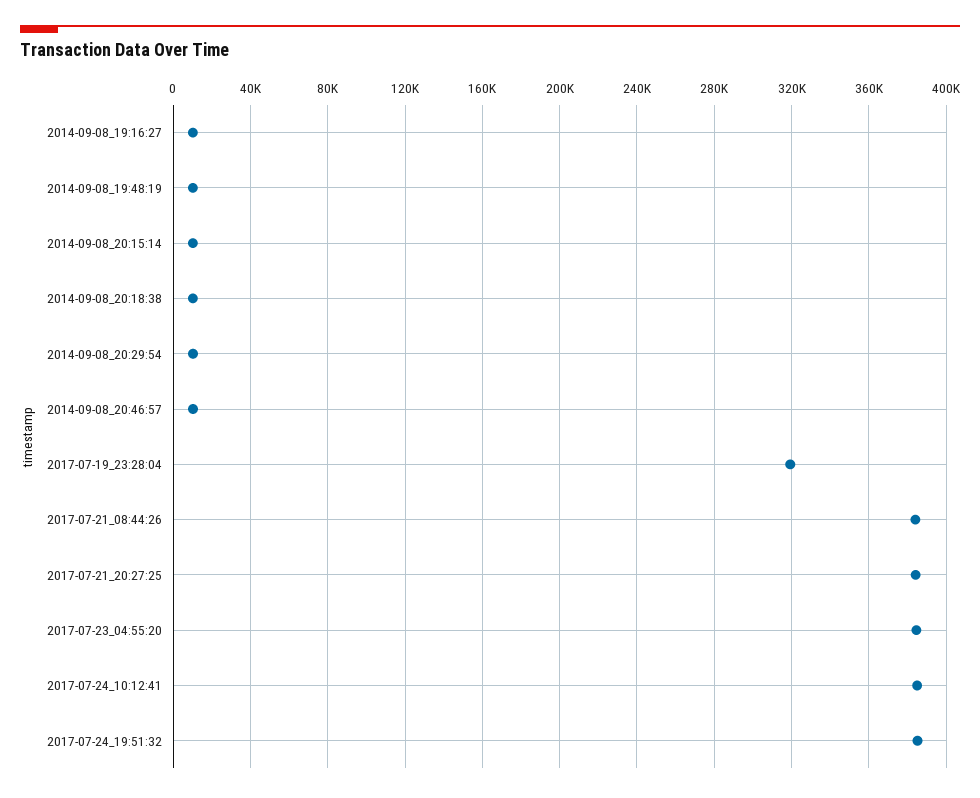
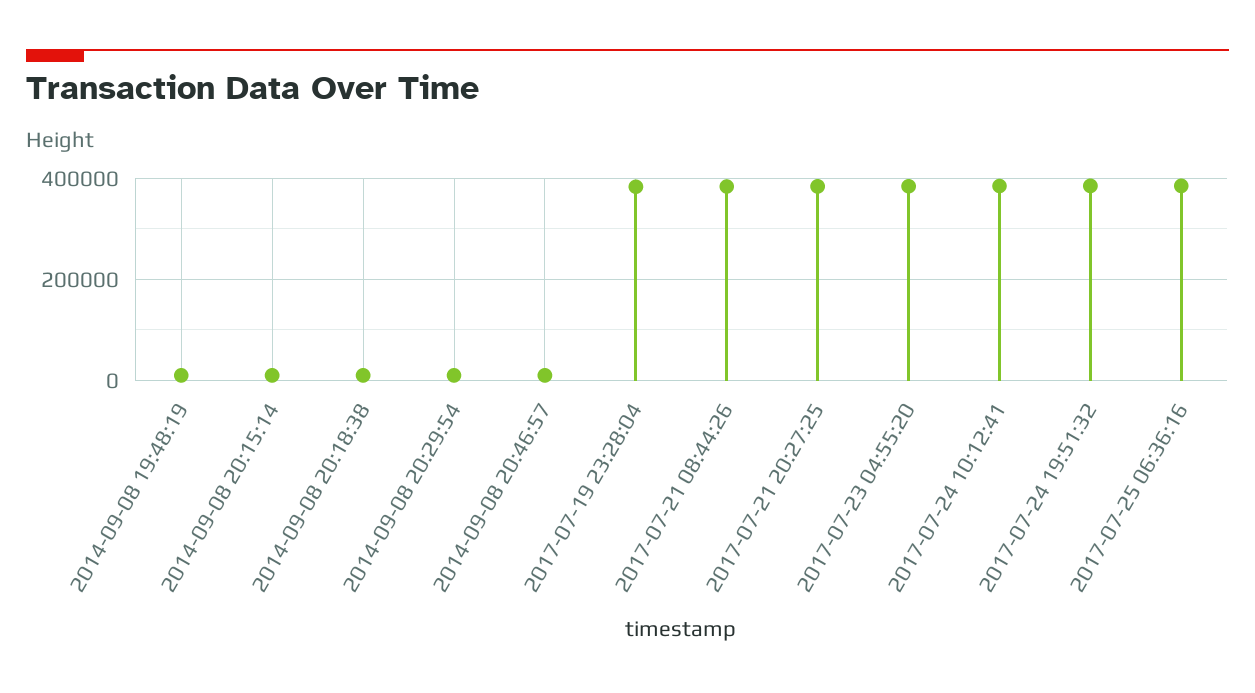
2014-09-08_19:16:27: 10000 -> none
2017-07-19_23:28:04: 320000 -> 380000
2017-07-25 06:36:16: none -> 380000

